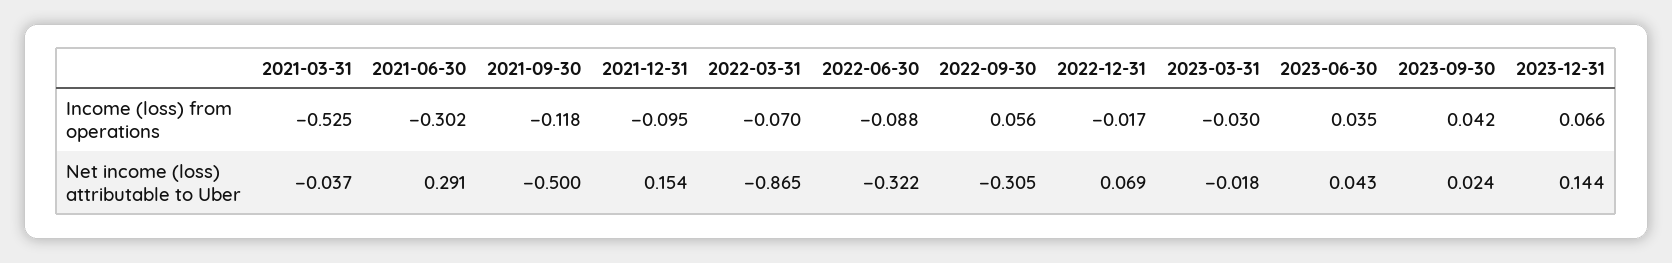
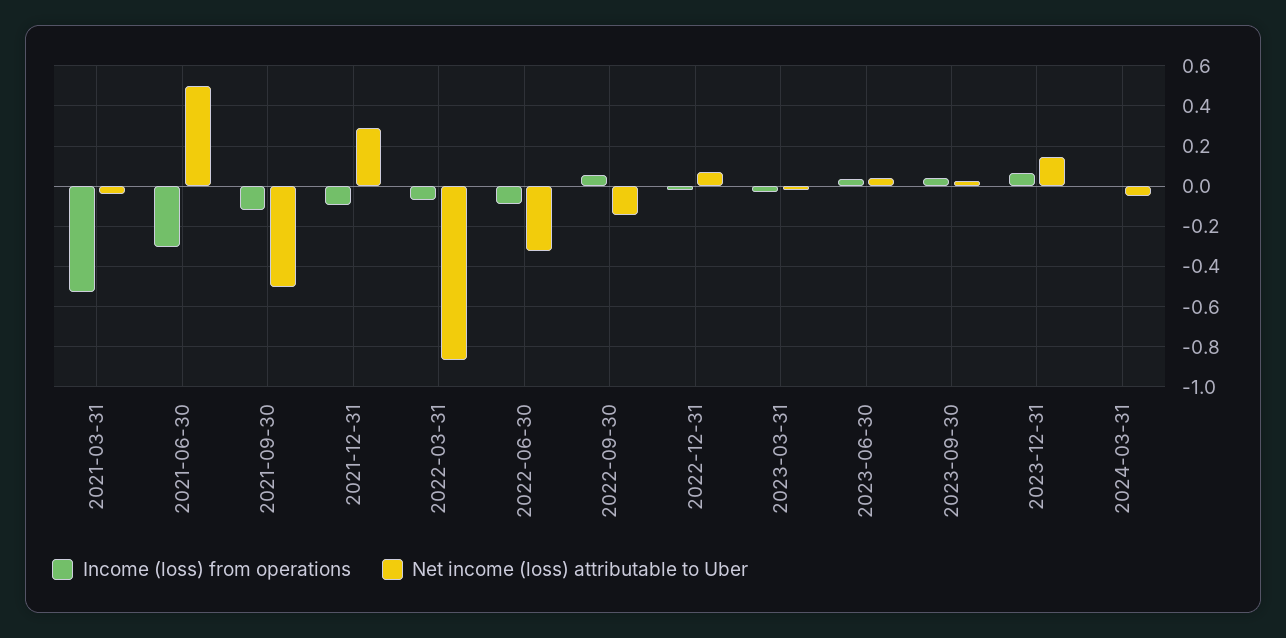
Net income (loss) attributable to Uber, 2021-06-30: 0.291 -> 0.5
Net income (loss) attributable to Uber, 2021-12-31: 0.154 -> 0.3
Net income (loss) attributable to Uber, 2022-09-30: -0.305 -> -0.15
Income (loss) from operations, 2024-03-31: none -> 0
Net income (loss) attributable to Uber, 2024-03-31: none -> -0.05

